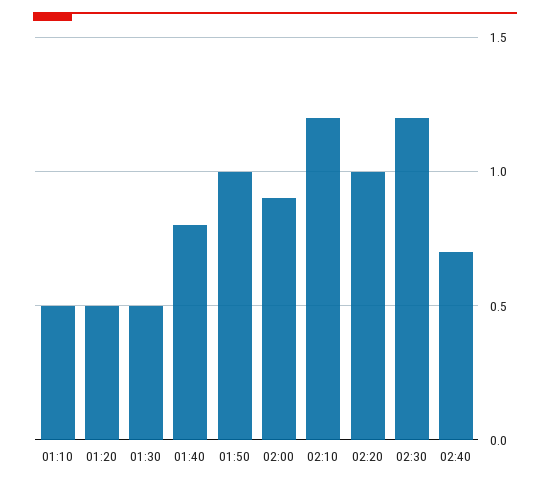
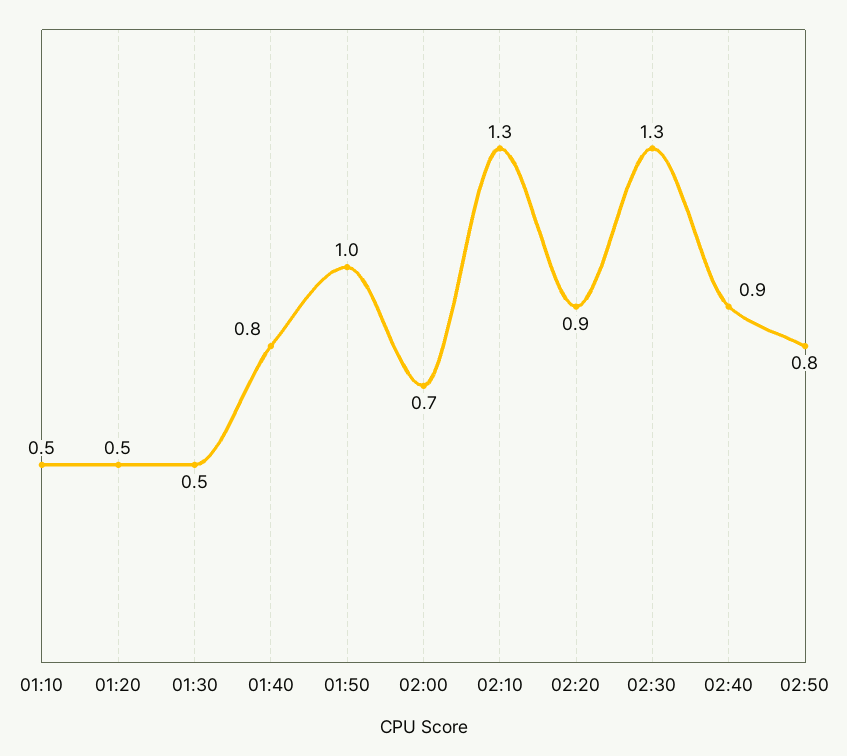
02:00: 0.9 -> 0.7
02:10: 1.2 -> 1.3
02:20: 1 -> 0.9
02:30: 1.2 -> 1.3
02:40: 0.7 -> 0.9
02:50: none -> 0.8

